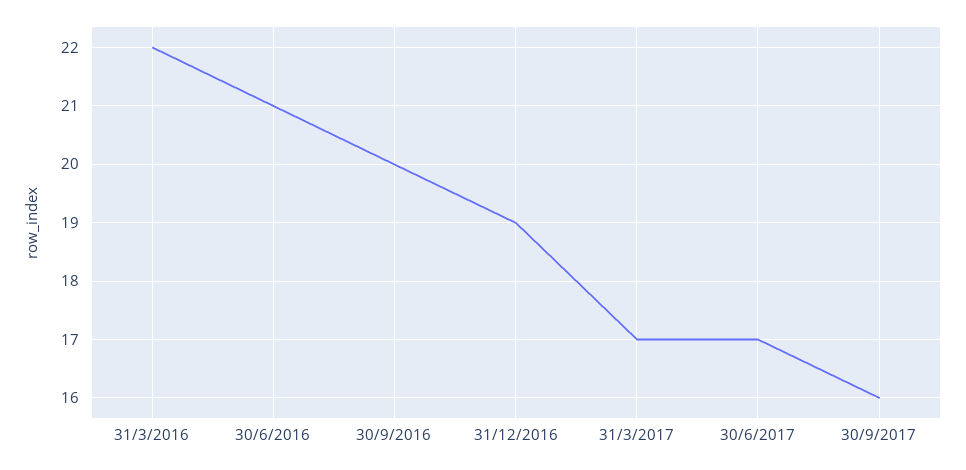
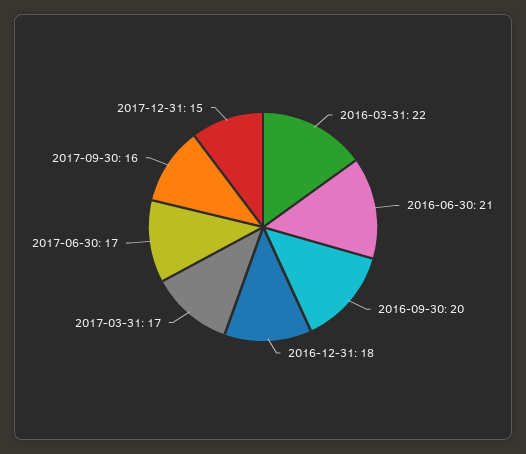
31/12/2016: 19 -> 18
2017-12-31: none -> 15

